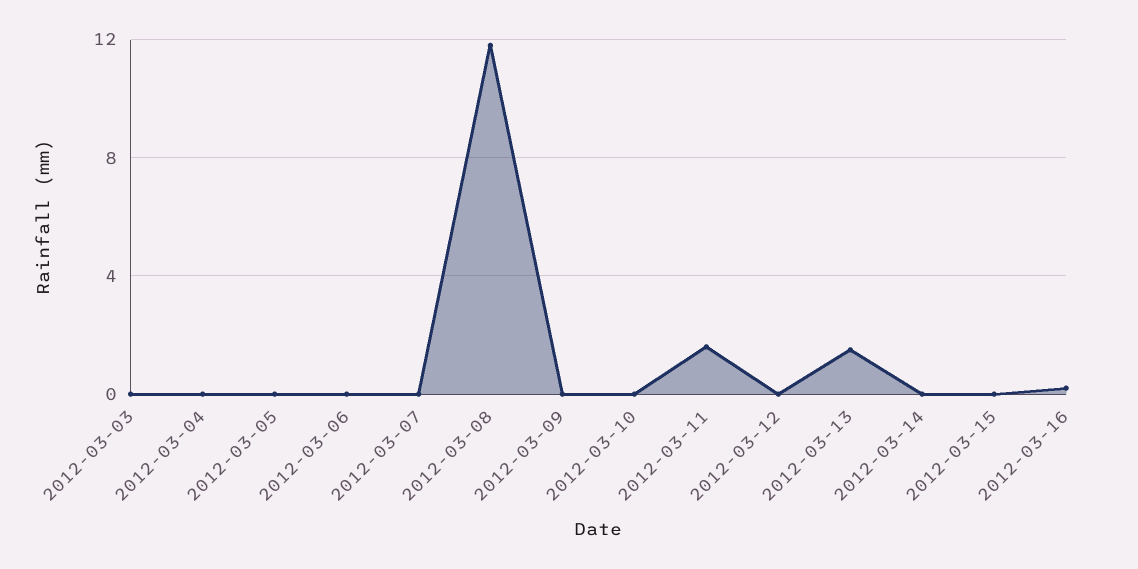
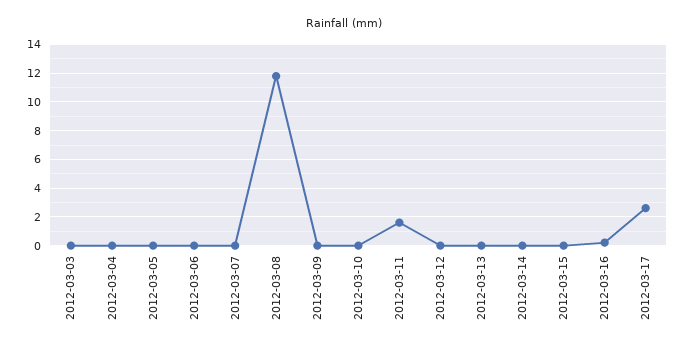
2012-03-13: 1.5 -> 0
2012-03-17: none -> 2.5

